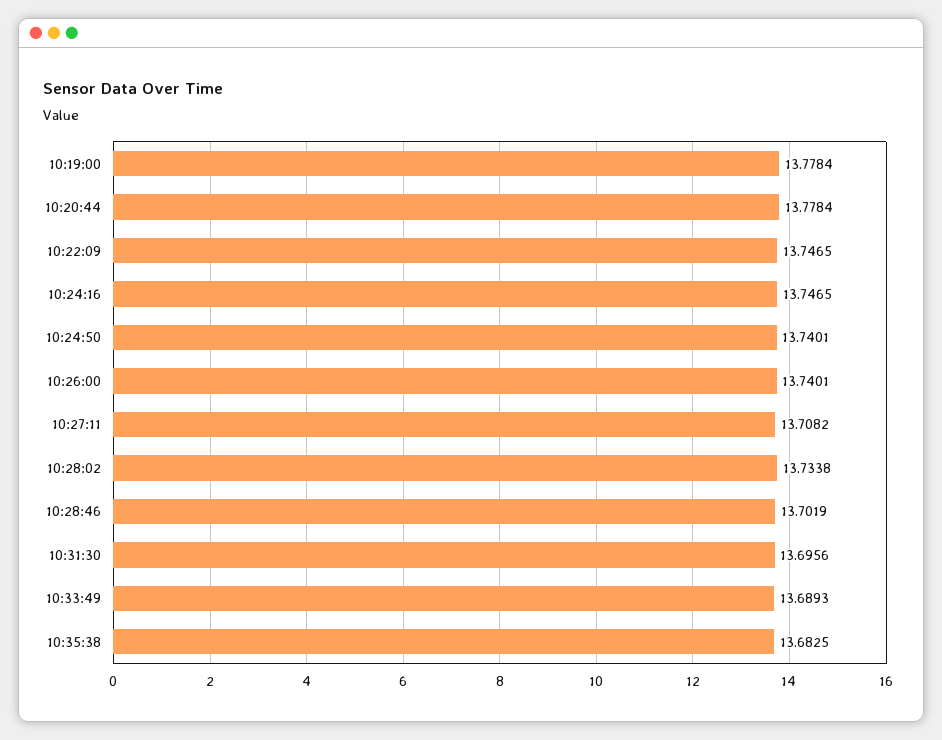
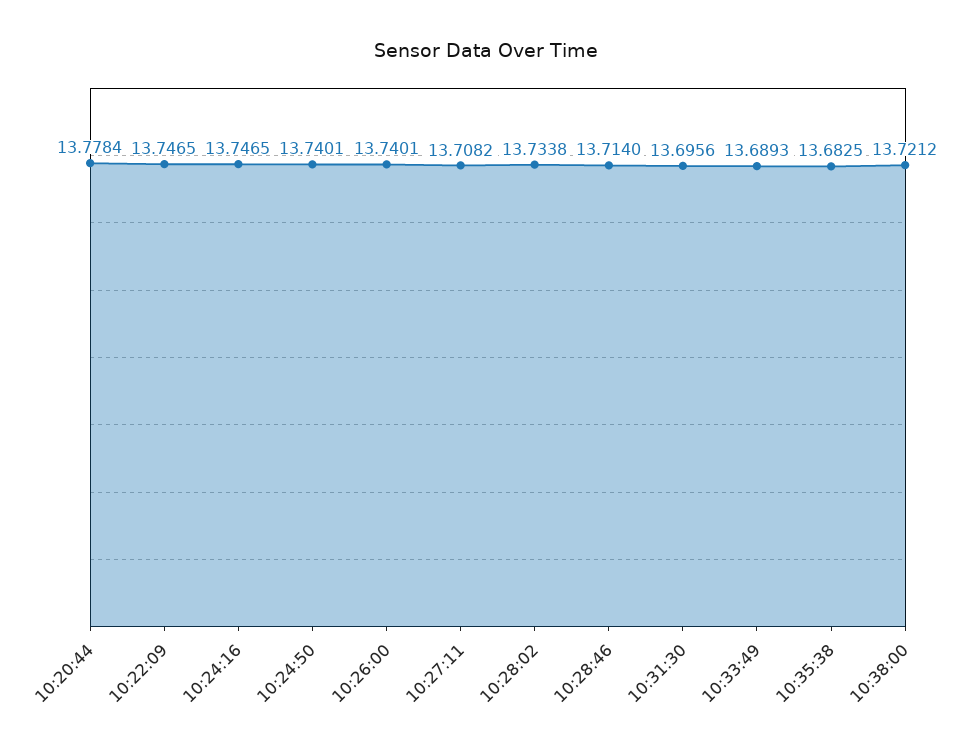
10:19:00: 13.7784 -> none
10:28:46: 13.7019 -> 13.714
10:38:00: none -> 13.7212

